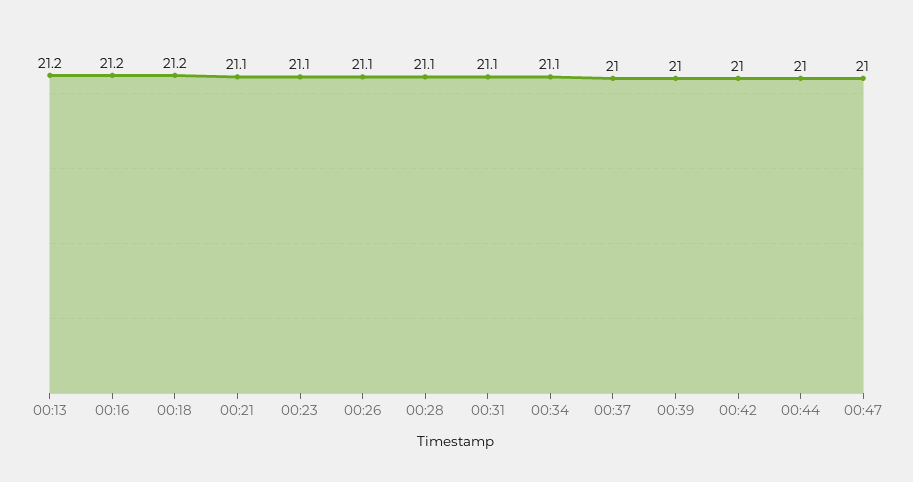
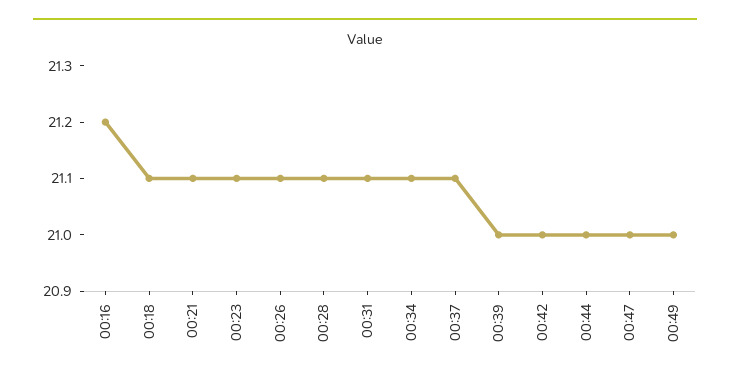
00:13: 21.2 -> none
00:18: 21.2 -> 21.1
00:37: 21 -> 21.1
00:49: none -> 21

